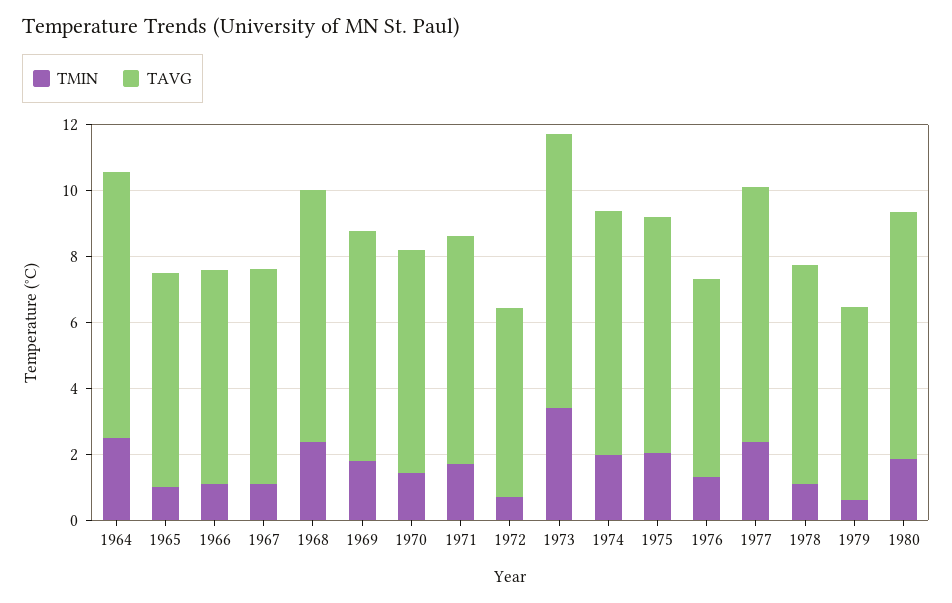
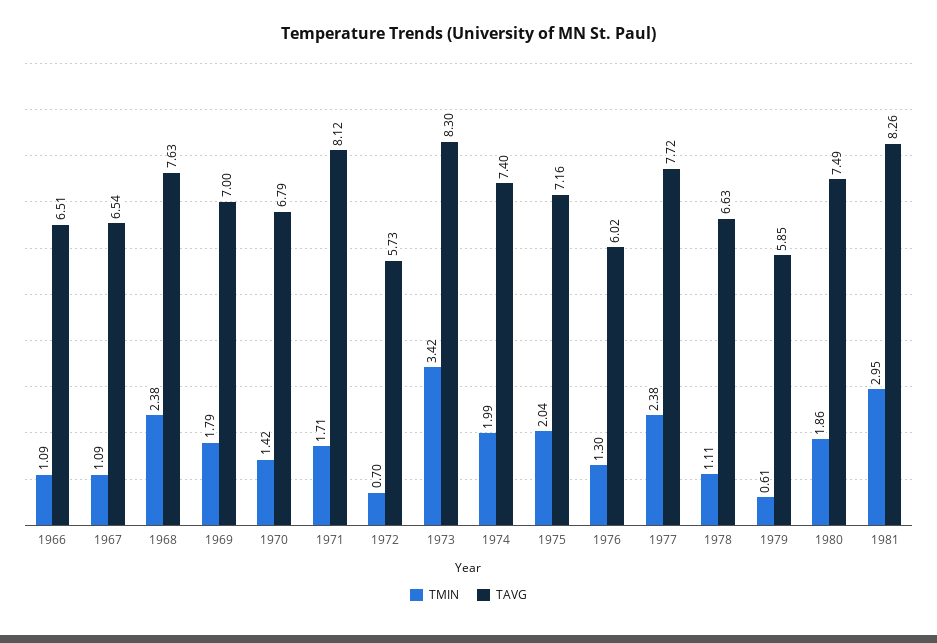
TMIN, 1964: 2.5 -> none
TAVG, 1964: 8 -> none
TMIN, 1965: 1 -> none
TAVG, 1965: 6.5 -> none
TAVG, 1971: 7 -> 8.12
TMIN, 1981: none -> 2.95
TAVG, 1981: none -> 8.26

